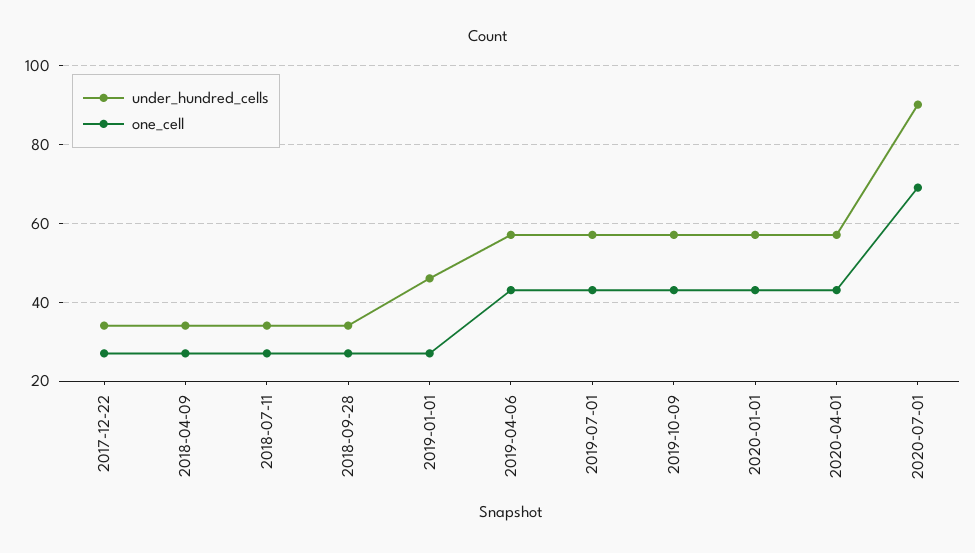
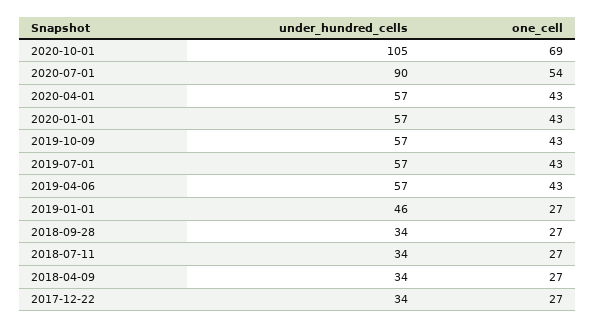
one_cell, 2020-07-01: 70 -> 54
under_hundred_cells, 2020-10-01: none -> 105
one_cell, 2020-10-01: none -> 69

